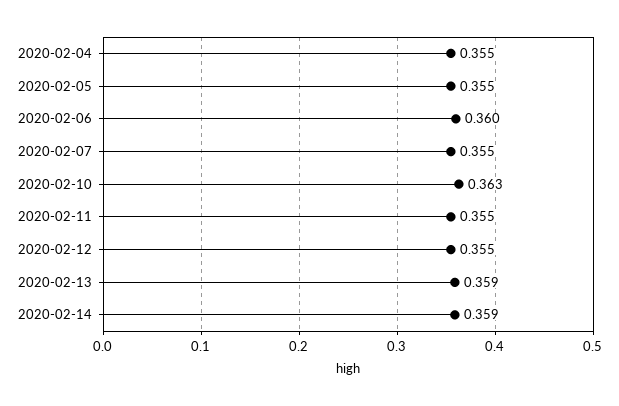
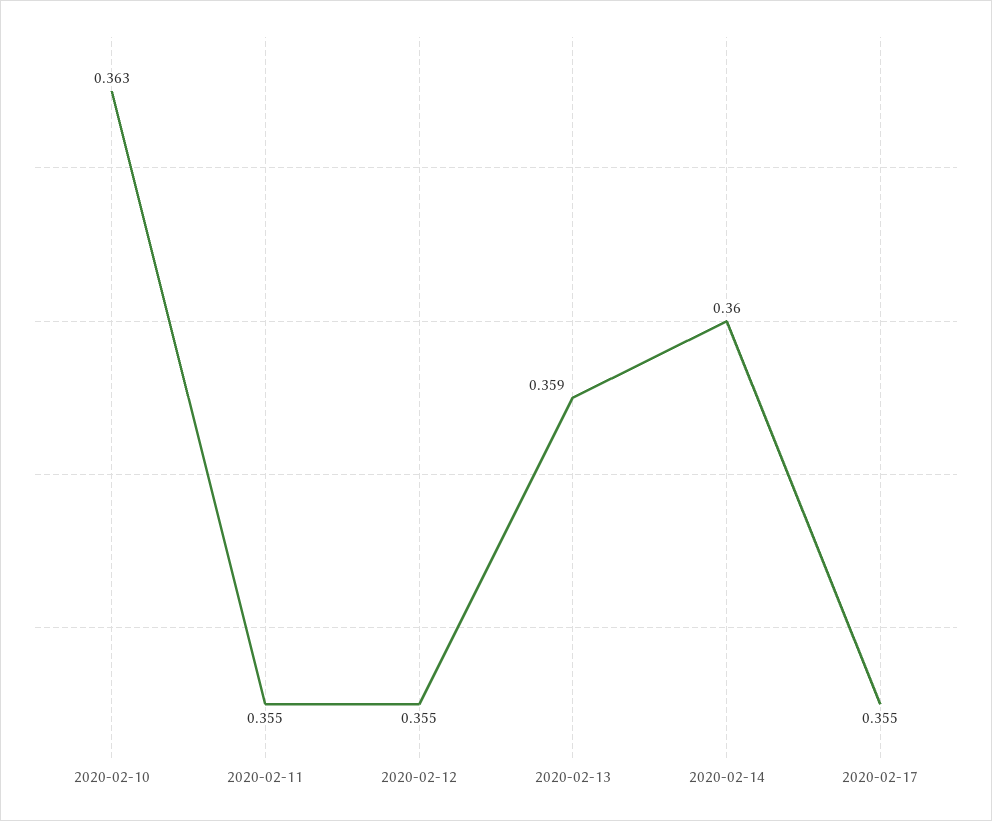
2020-02-04: 0.355 -> none
2020-02-05: 0.355 -> none
2020-02-06: 0.36 -> none
2020-02-07: 0.355 -> none
2020-02-14: 0.359 -> 0.36
2020-02-17: none -> 0.355

